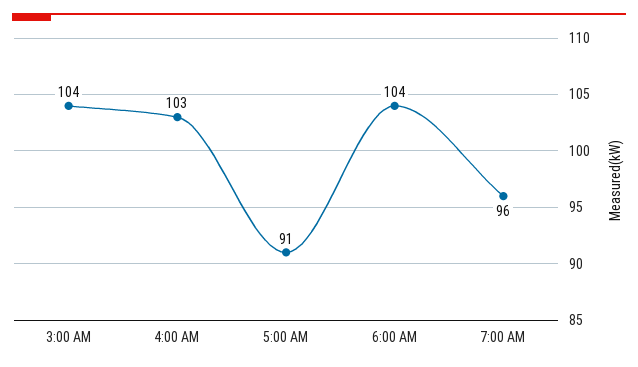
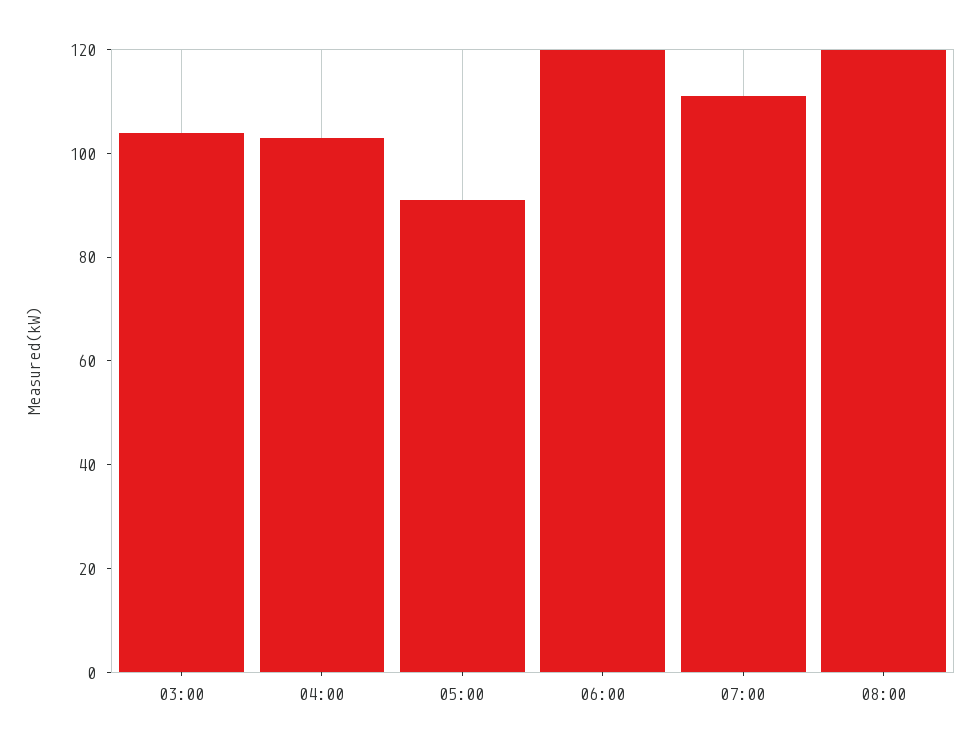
6:00 AM: 104 -> 120
7:00 AM: 96 -> 110
08:00: none -> 120

